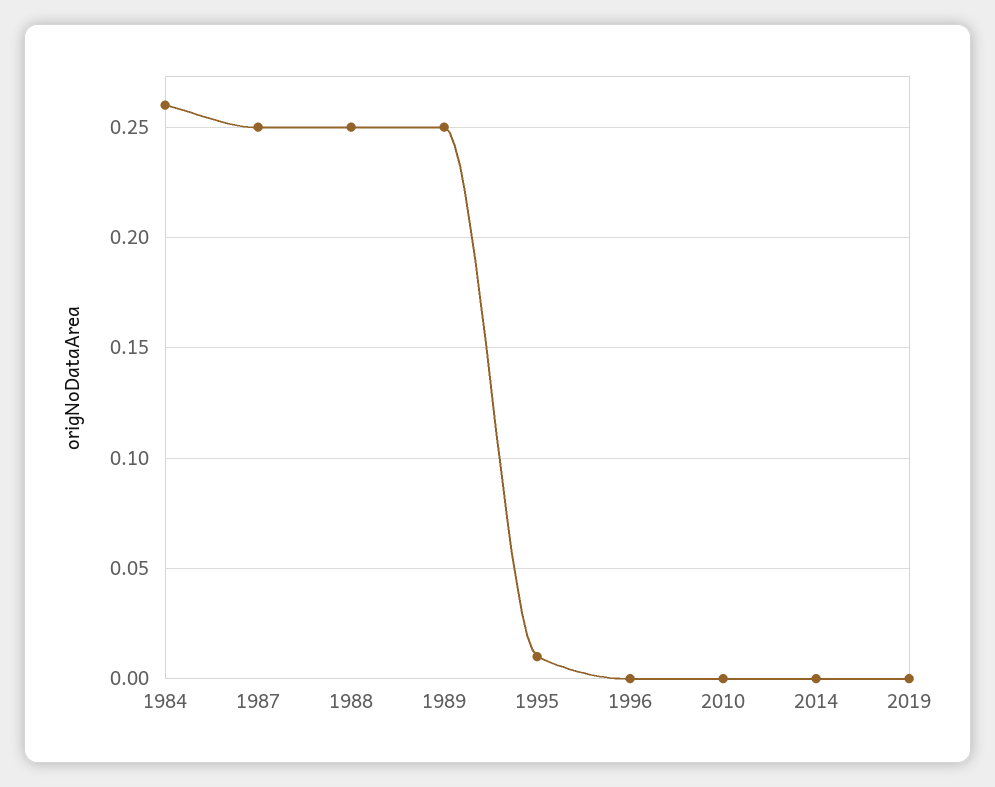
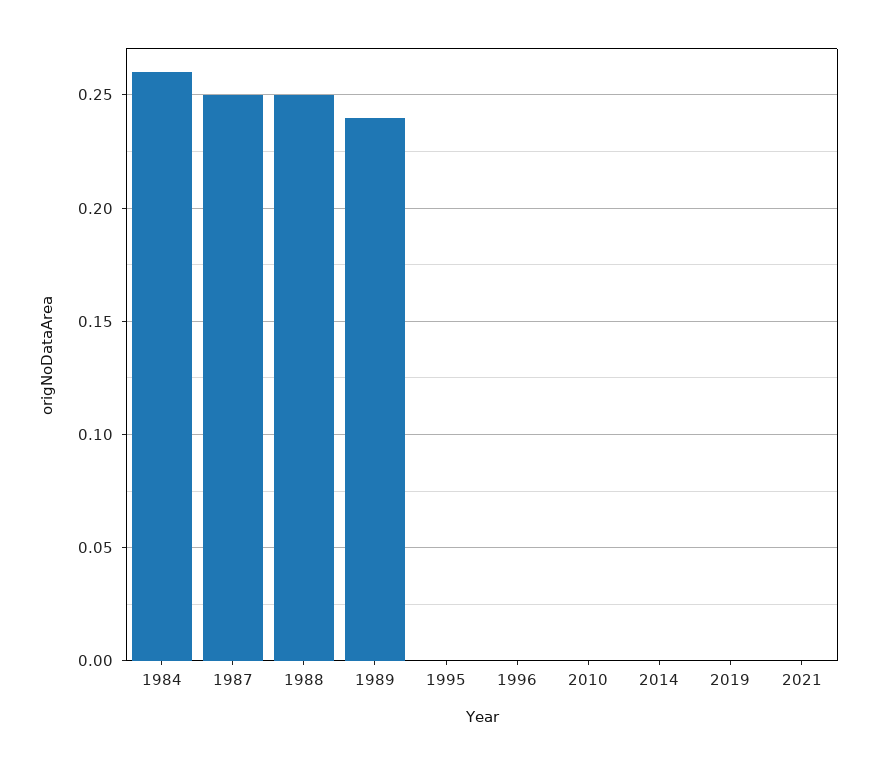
1989: 0.25 -> 0.24
1995: 0.01 -> 0
2021: none -> 0

